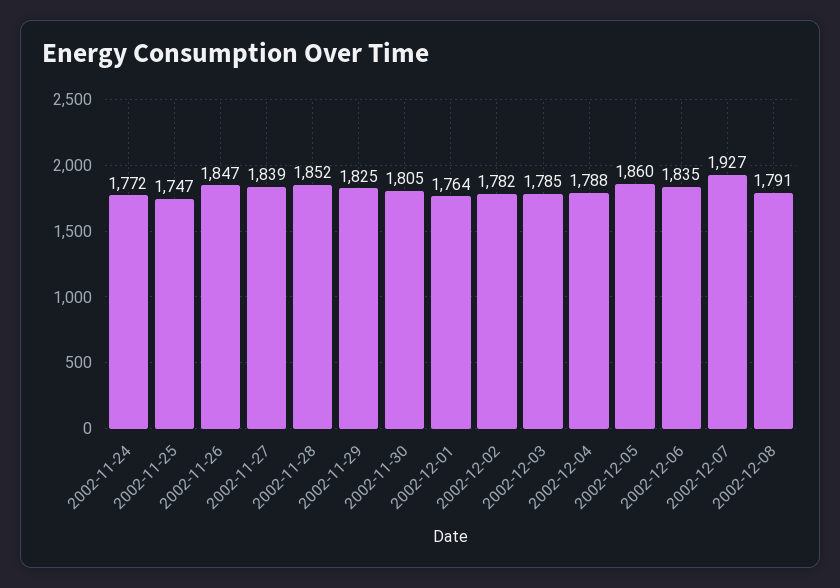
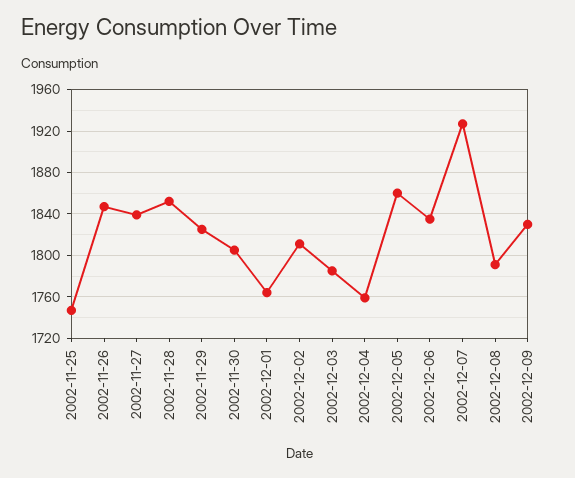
2002-11-24: 1772 -> none
2002-12-02: 1782 -> 1810
2002-12-04: 1788 -> 1760
2002-12-09: none -> 1830

